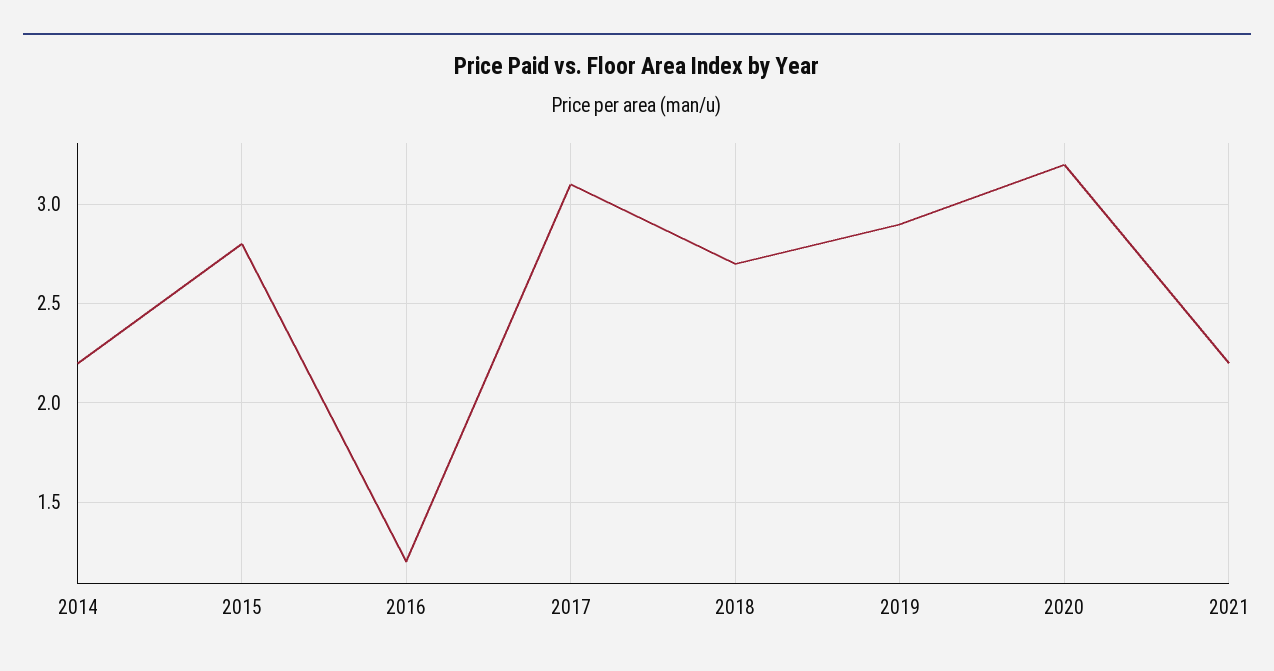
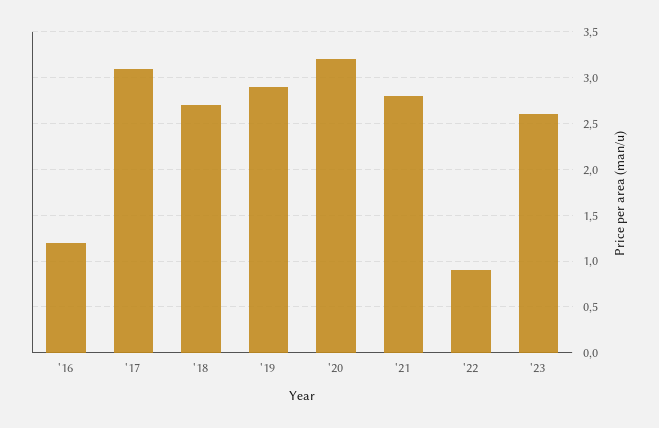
2014: 2.2 -> none
2015: 2.8 -> none
2021: 2.2 -> 2.8
'22: none -> 0.9
'23: none -> 2.6

